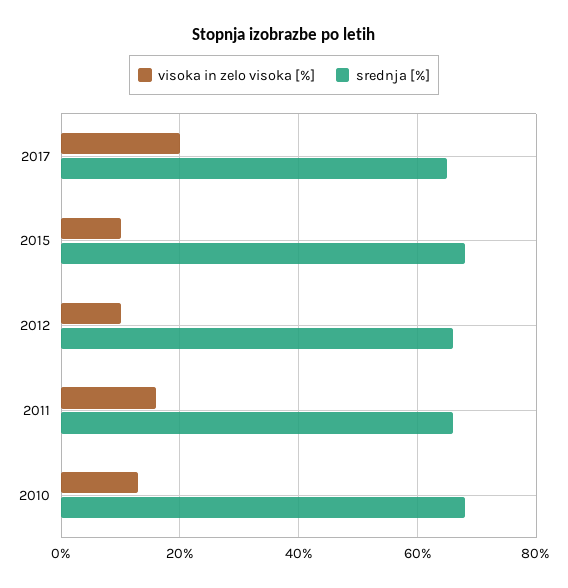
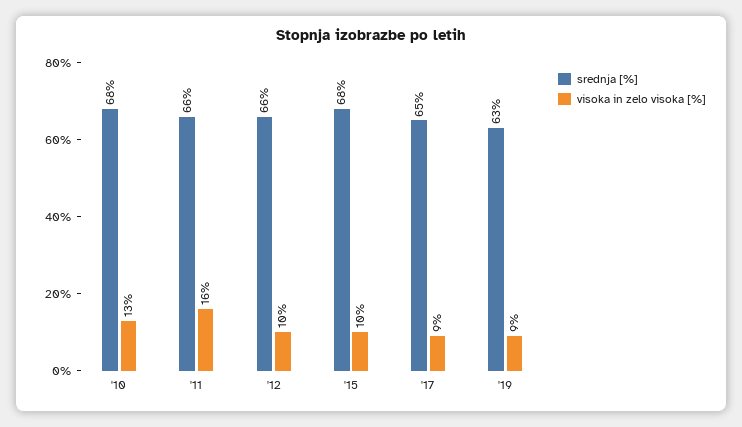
visoka in zelo visoka [%], 2017: 20 -> 9
srednja [%], '19: none -> 63
visoka in zelo visoka [%], '19: none -> 9

